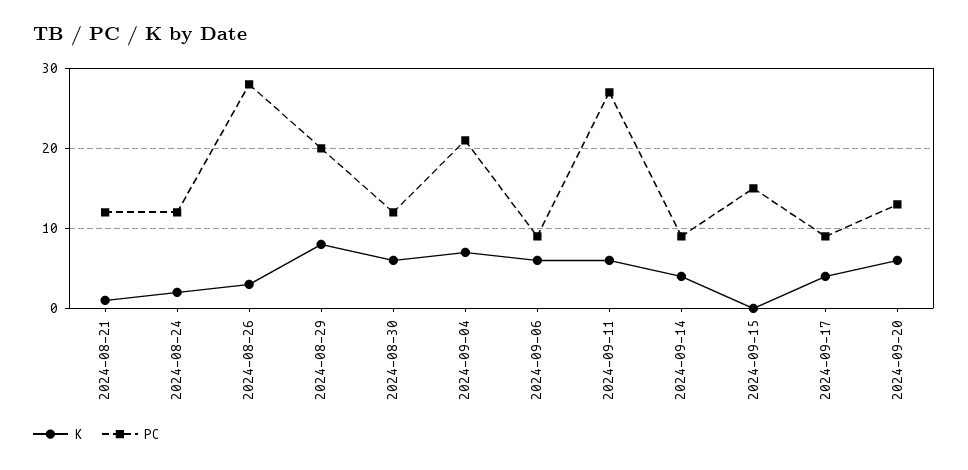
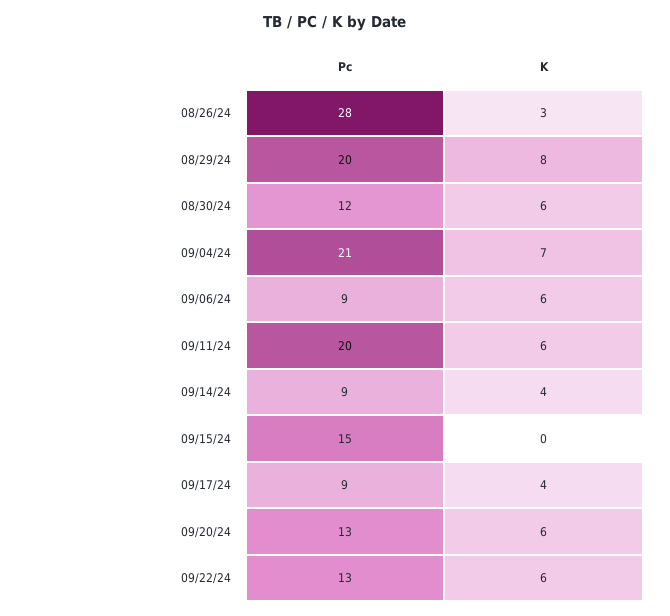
K, 2024-08-21: 1 -> none
PC, 2024-08-21: 12 -> none
K, 2024-08-24: 2 -> none
PC, 2024-08-24: 12 -> none
PC, 2024-09-11: 27 -> 20
PC, 09/22/24: none -> 13
K, 09/22/24: none -> 6

